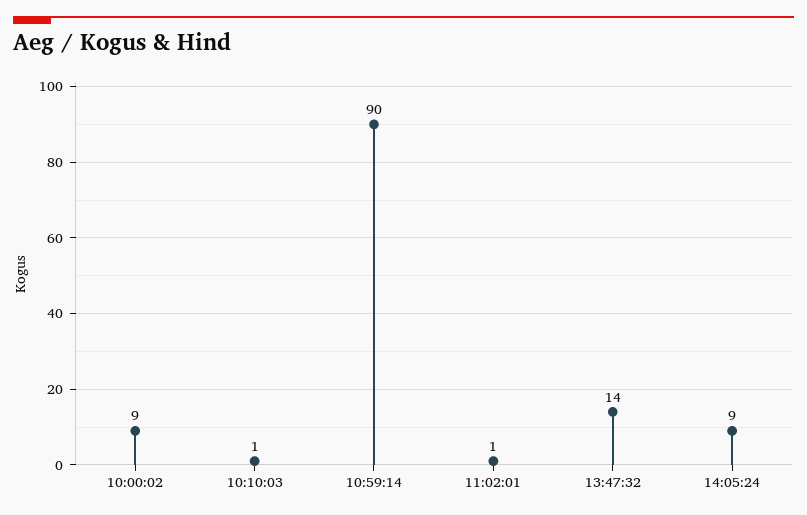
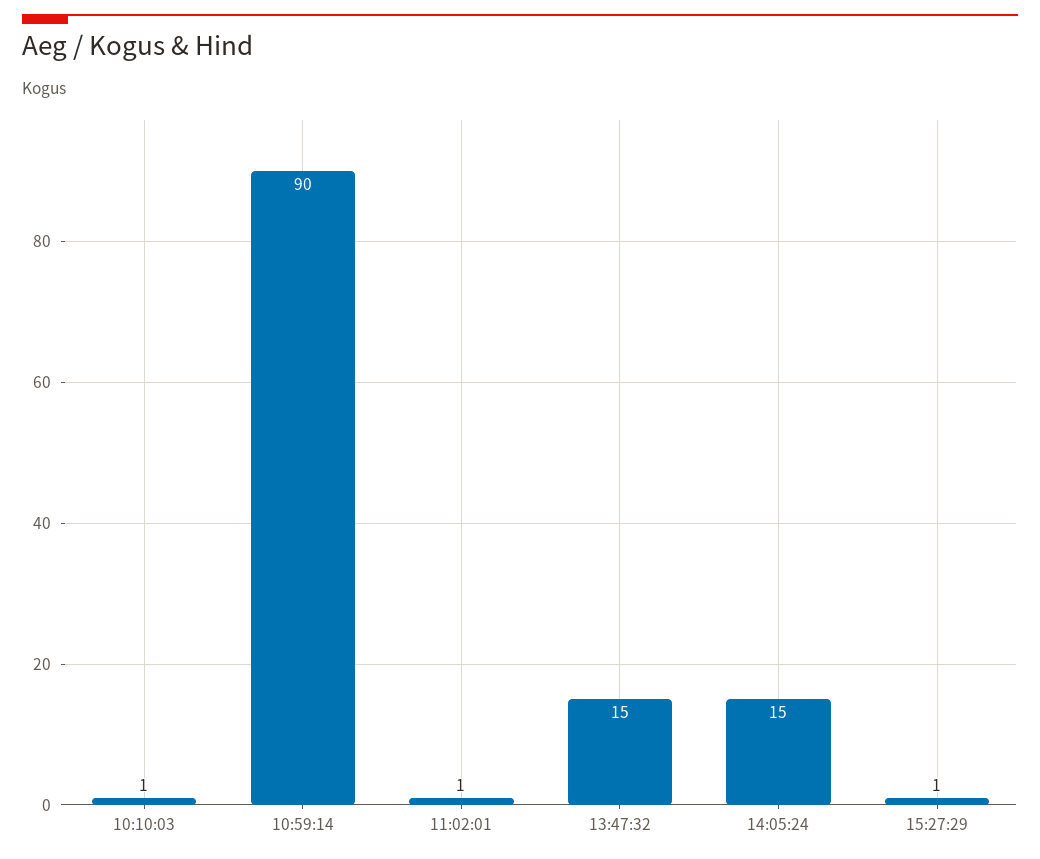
10:00:02: 9 -> none
13:47:32: 14 -> 15
14:05:24: 9 -> 15
15:27:29: none -> 1

